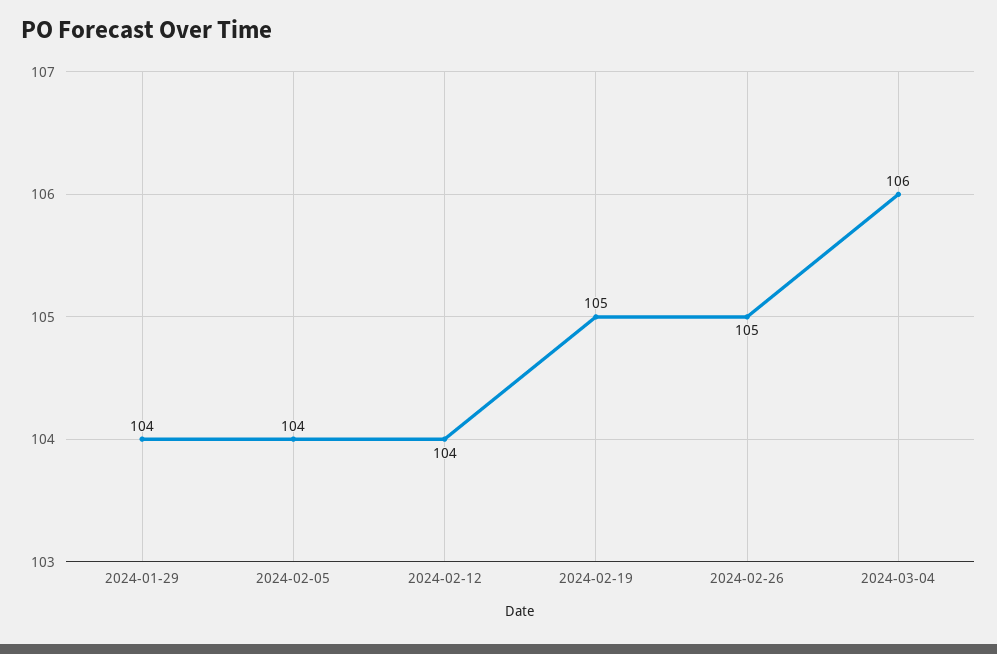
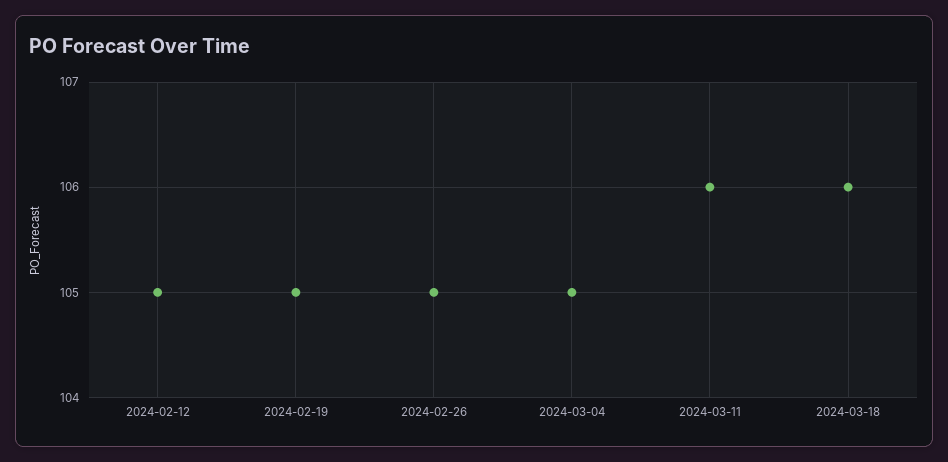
2024-01-29: 104 -> none
2024-02-05: 104 -> none
2024-02-12: 104 -> 105
2024-03-04: 106 -> 105
2024-03-11: none -> 106
2024-03-18: none -> 106

